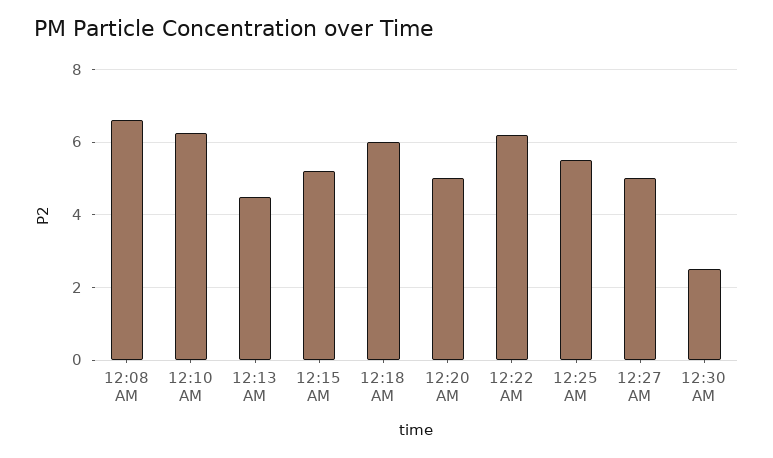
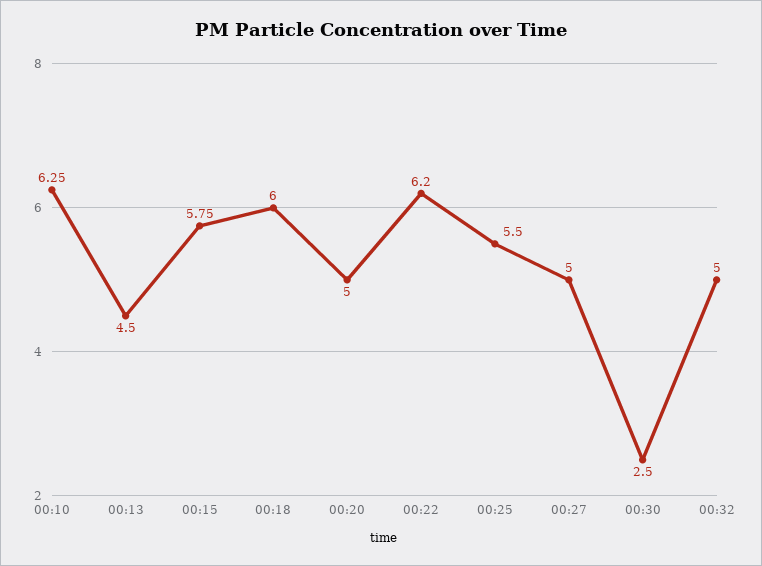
12:08 AM: 6.6 -> none
12:15 AM: 5.2 -> 5.75
00:32: none -> 5

